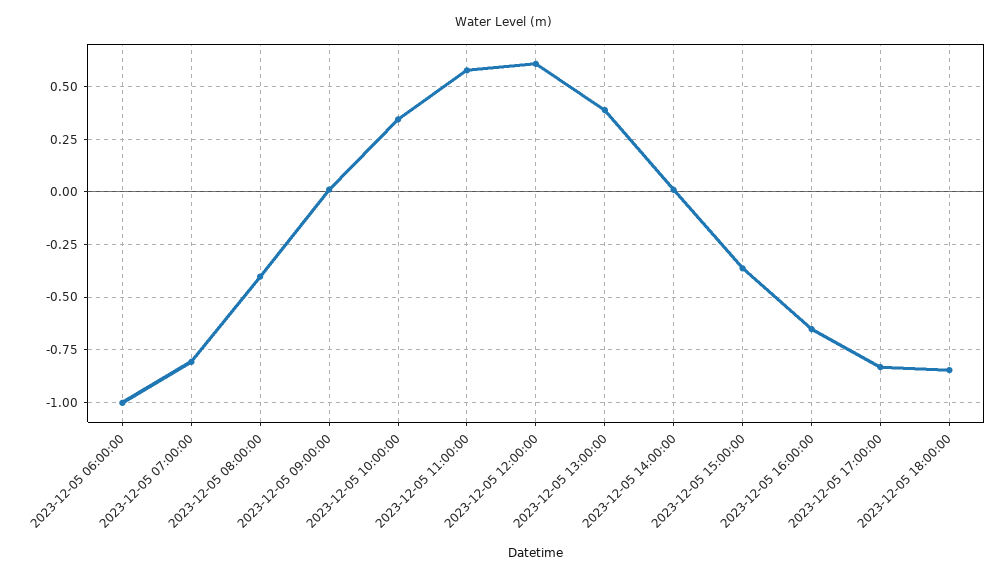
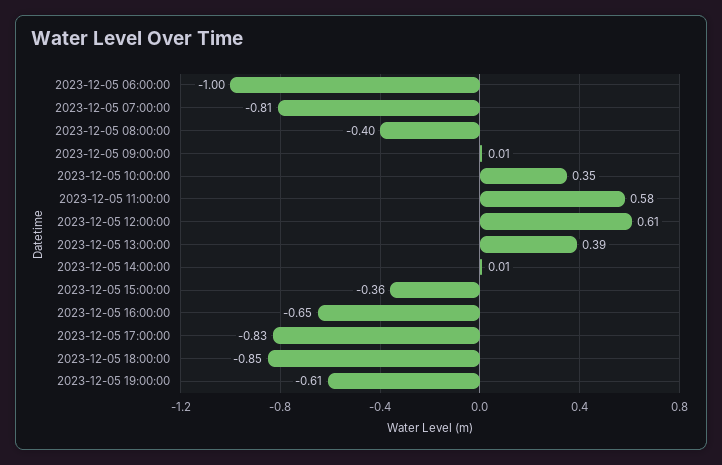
2023-12-05 19:00:00: none -> -0.61

